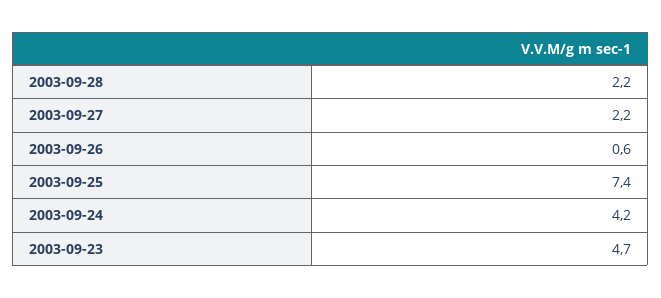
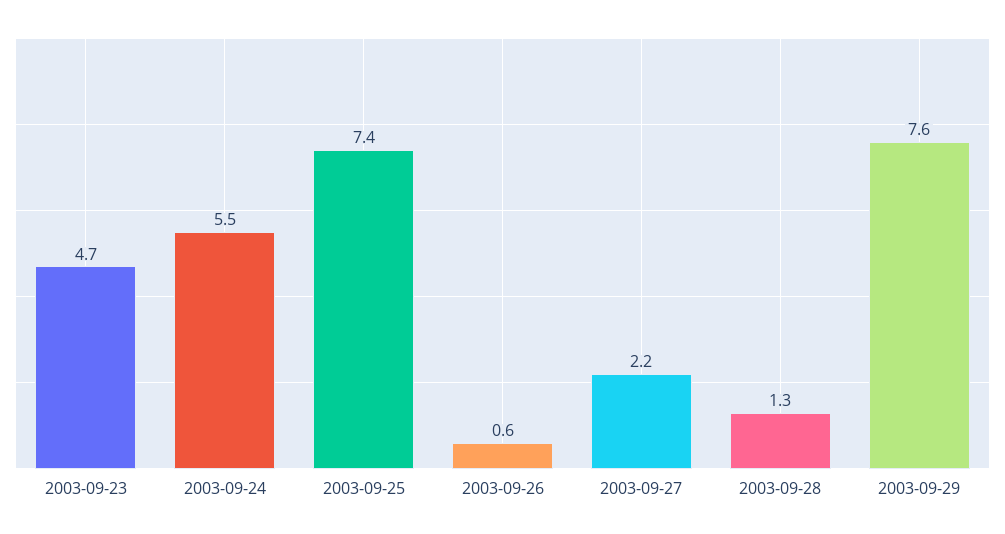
2003-09-28: 2.2 -> 1.3
2003-09-24: 4.2 -> 5.5
2003-09-29: none -> 7.6

